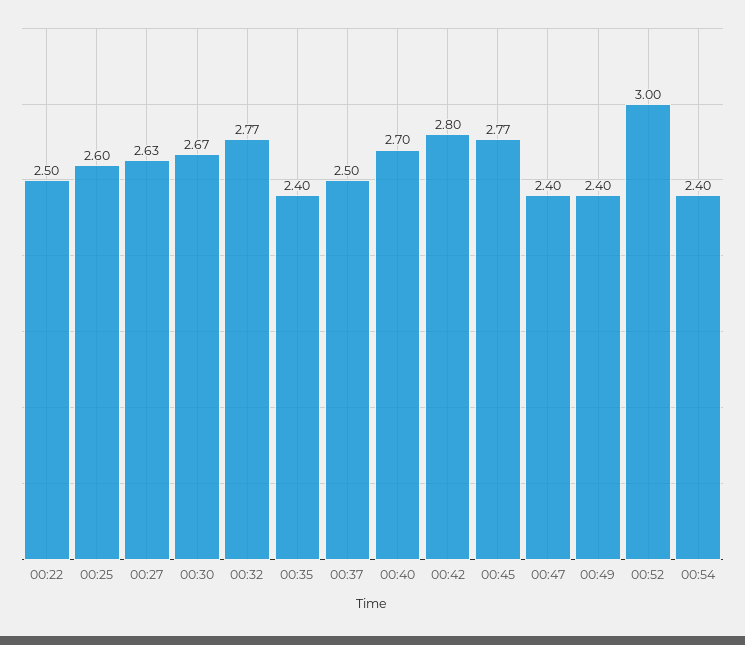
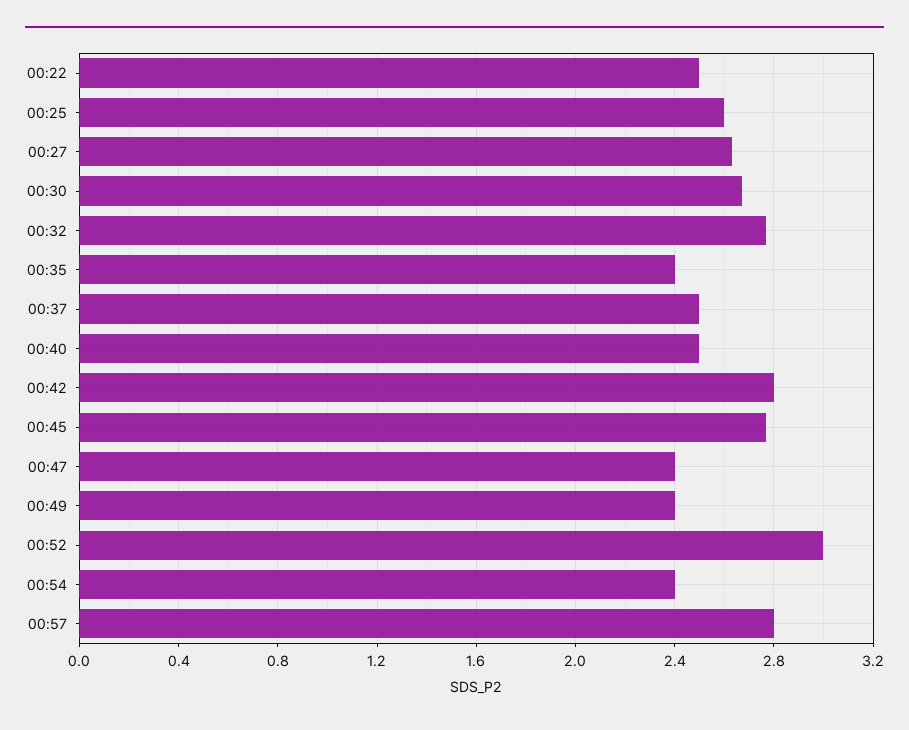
00:40: 2.7 -> 2.5
00:57: none -> 2.8

